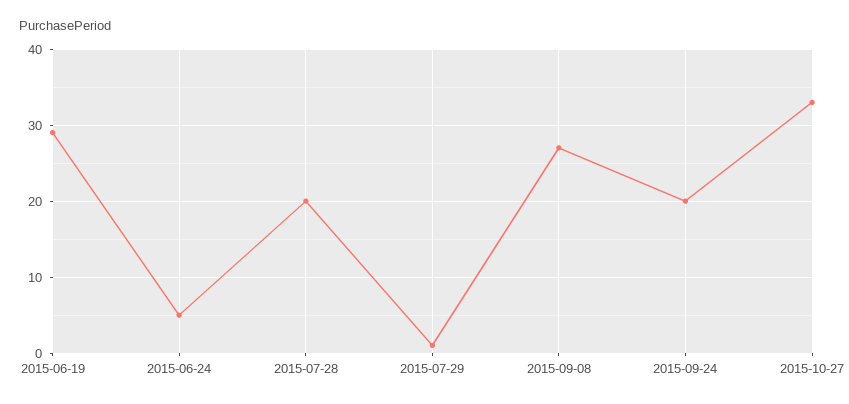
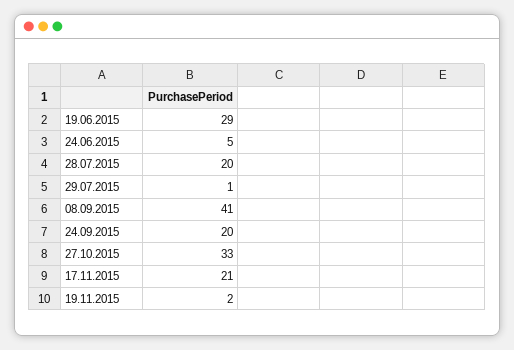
2015-09-08: 27 -> 41
17.11.2015: none -> 21
19.11.2015: none -> 2

